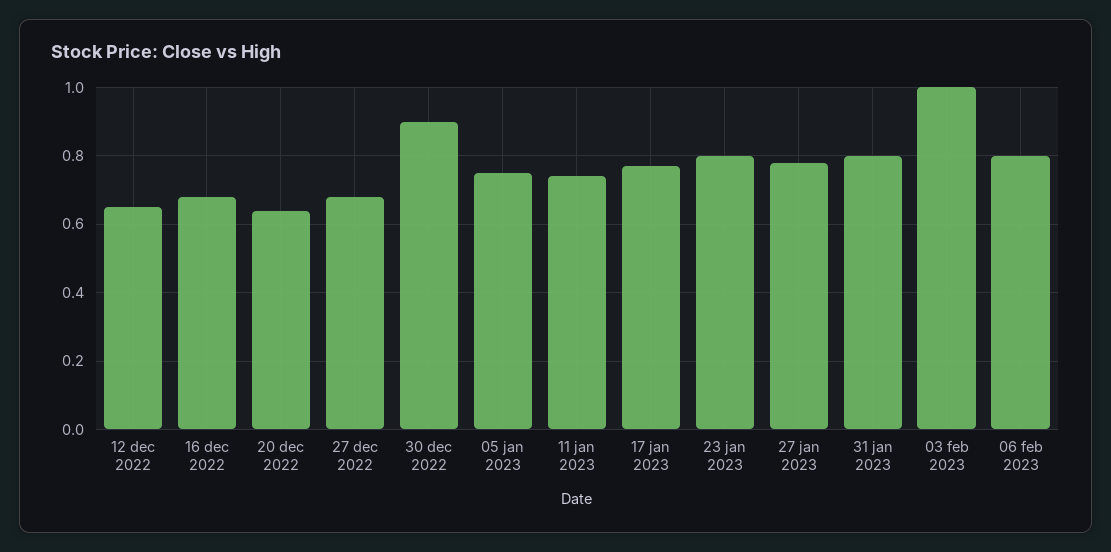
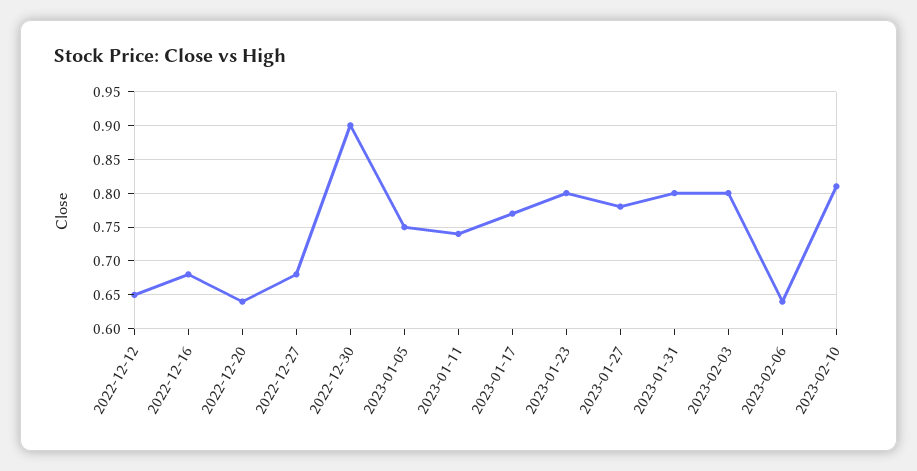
03 feb 2023: 1 -> 0.8
06 feb 2023: 0.8 -> 0.64
2023-02-10: none -> 0.81

